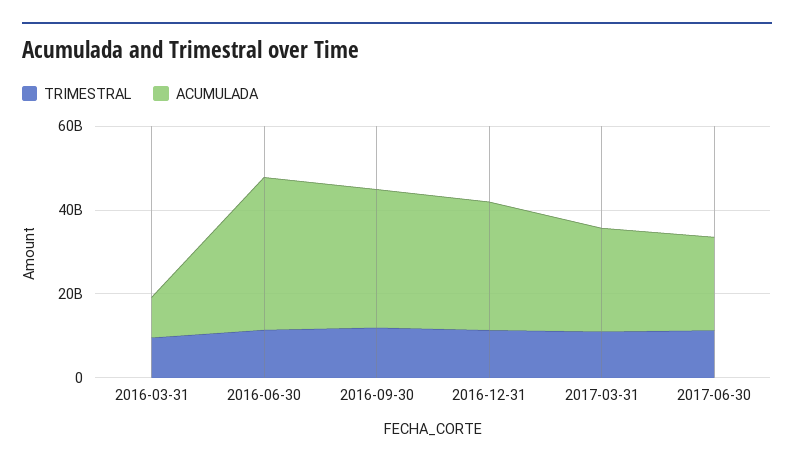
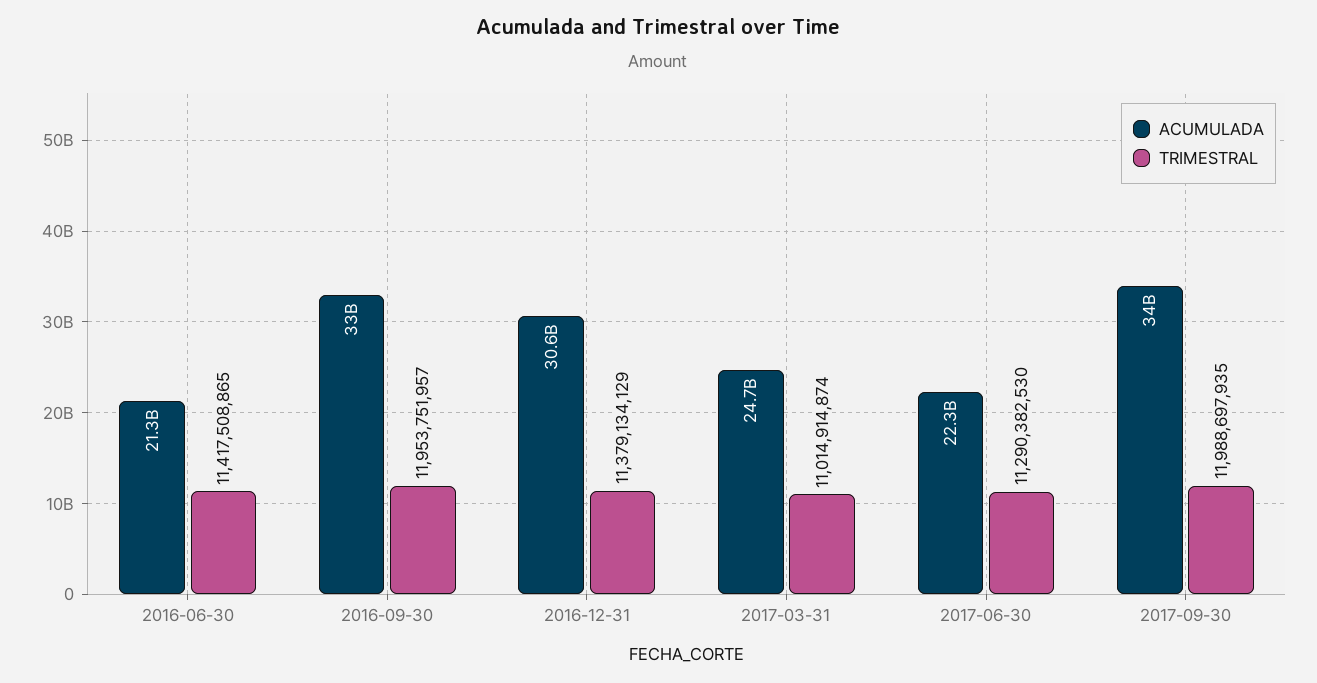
TRIMESTRAL, 2016-03-31: 10000000000 -> none
ACUMULADA, 2016-03-31: 10000000000 -> none
ACUMULADA, 2016-06-30: 35000000000 -> 21300000000
ACUMULADA, 2017-09-30: none -> 34000000000
TRIMESTRAL, 2017-09-30: none -> 11988697935

